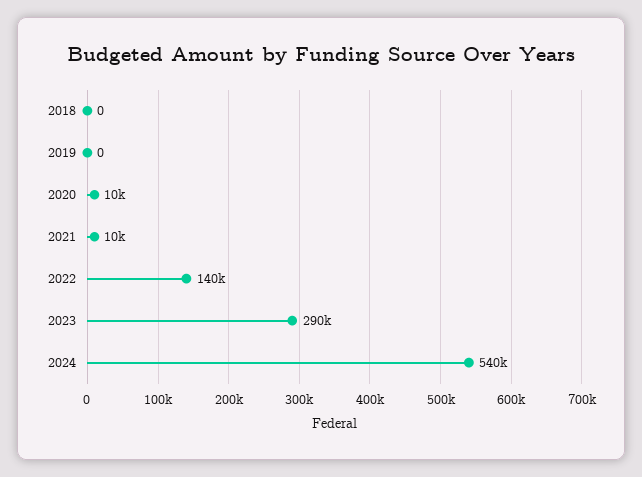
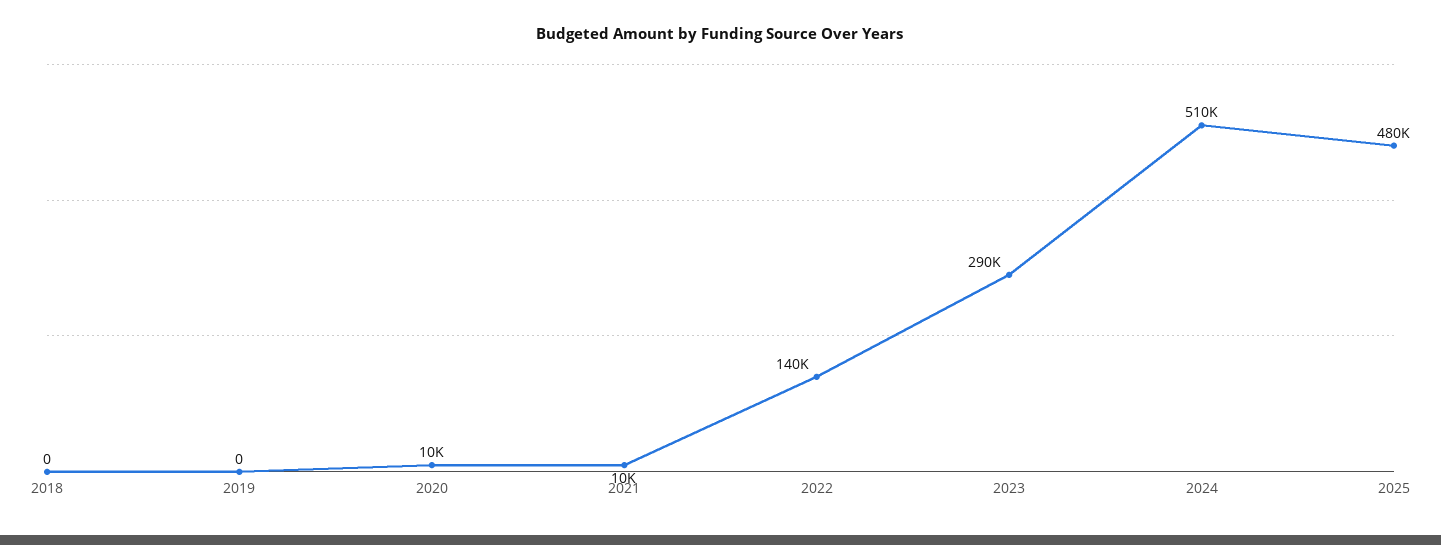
2024: 540000 -> 510000
2025: none -> 480000

